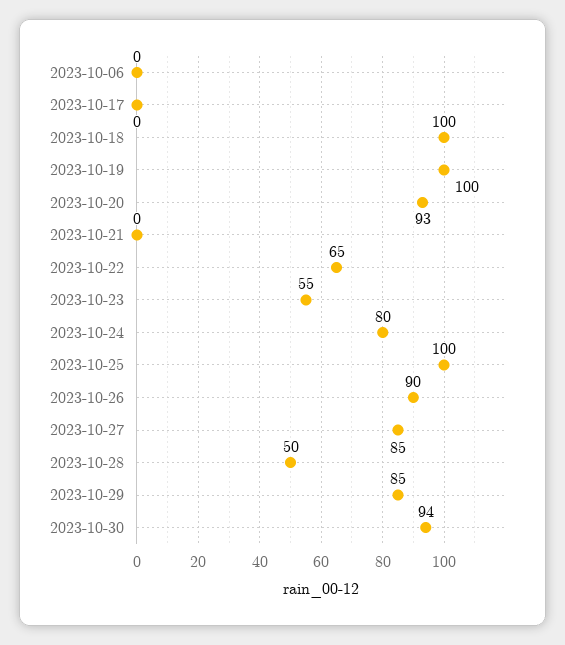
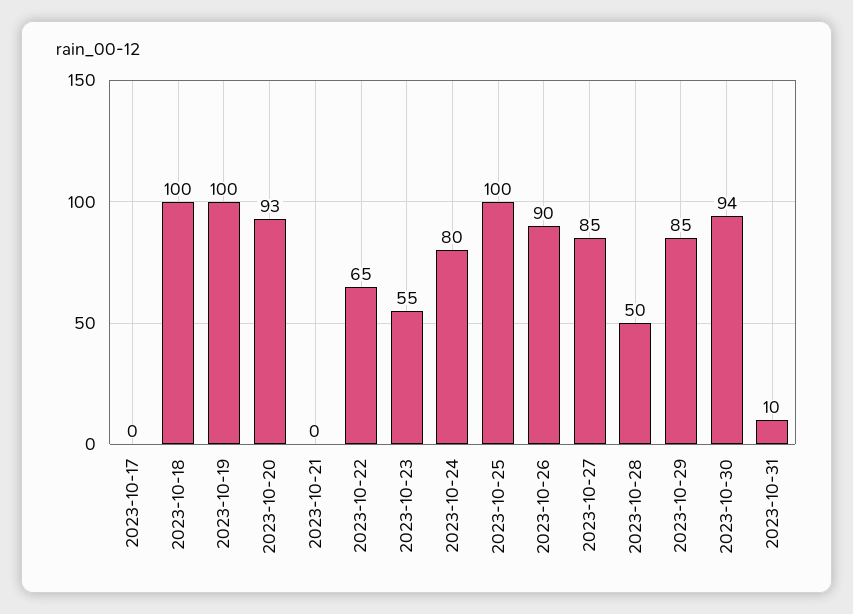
2023-10-06: 0 -> none
2023-10-31: none -> 10

